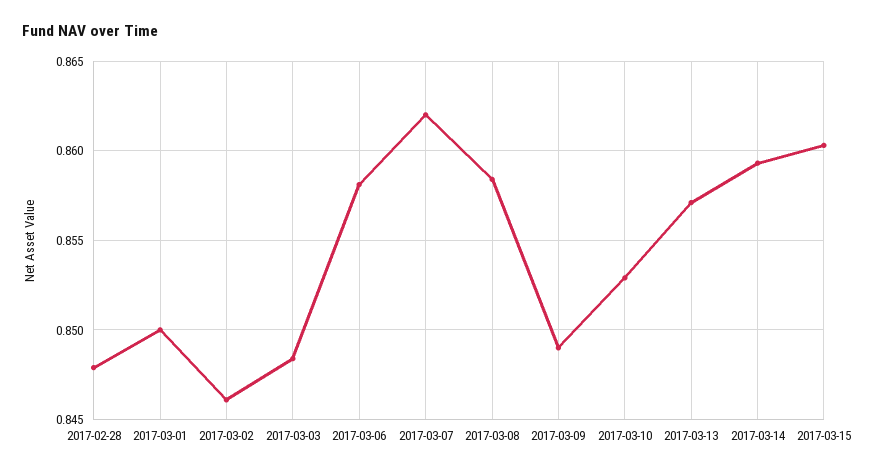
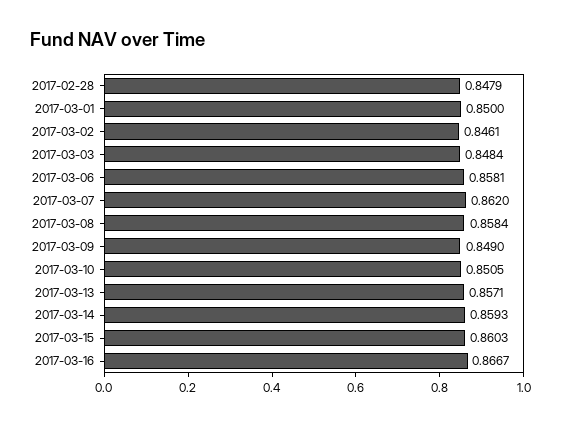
2017-03-10: 0.853 -> 0.8505
2017-03-16: none -> 0.8667

